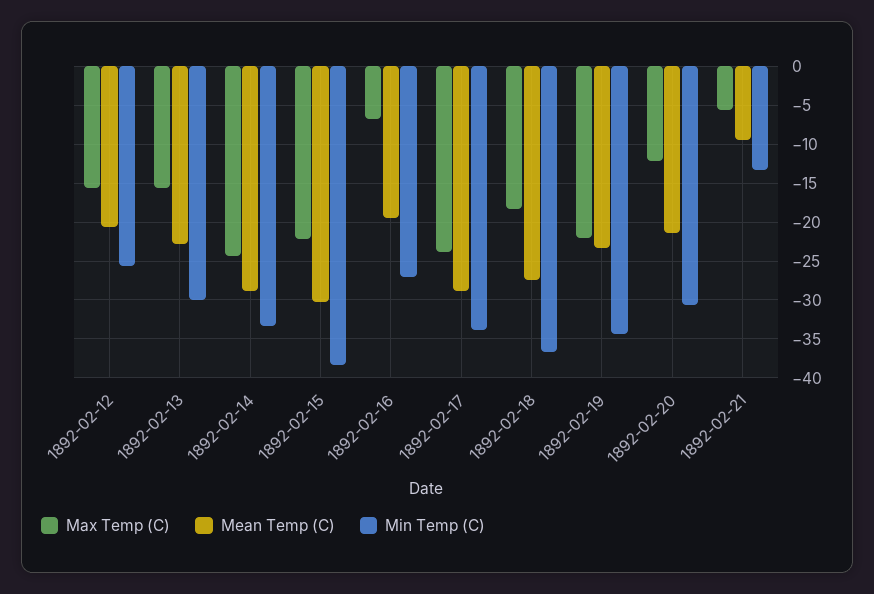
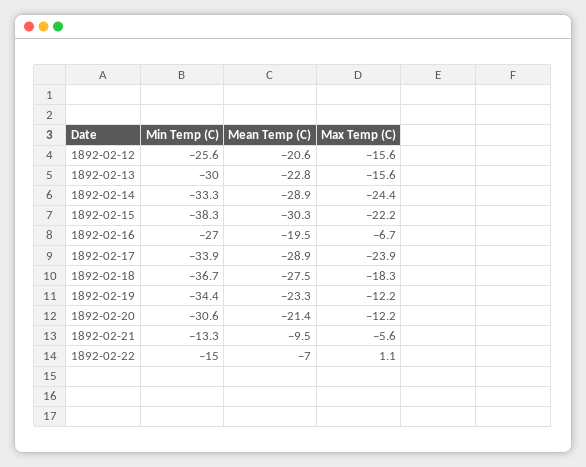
Max Temp (C), 1892-02-19: -22 -> -12.2
Min Temp (C), 1892-02-22: none -> -15
Mean Temp (C), 1892-02-22: none -> -7
Max Temp (C), 1892-02-22: none -> 1.1

